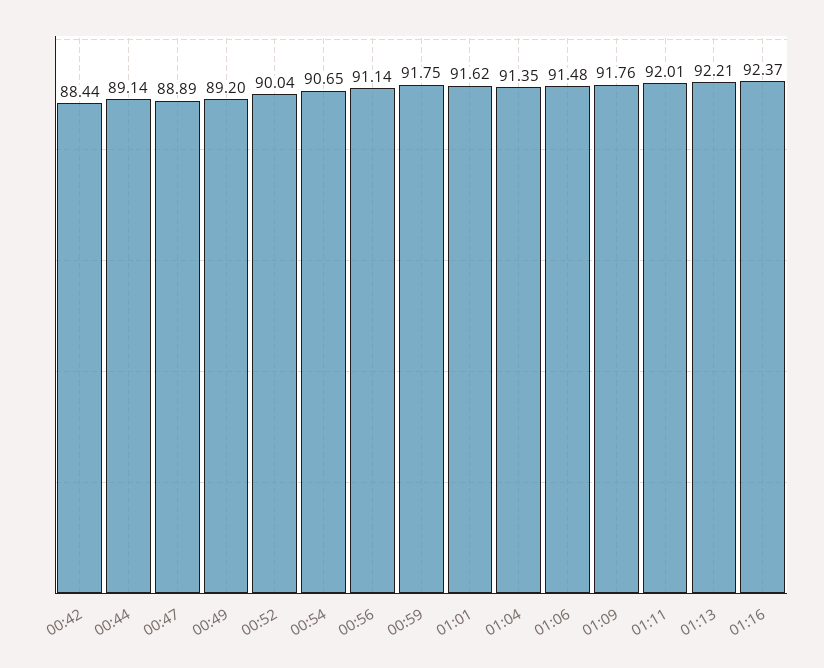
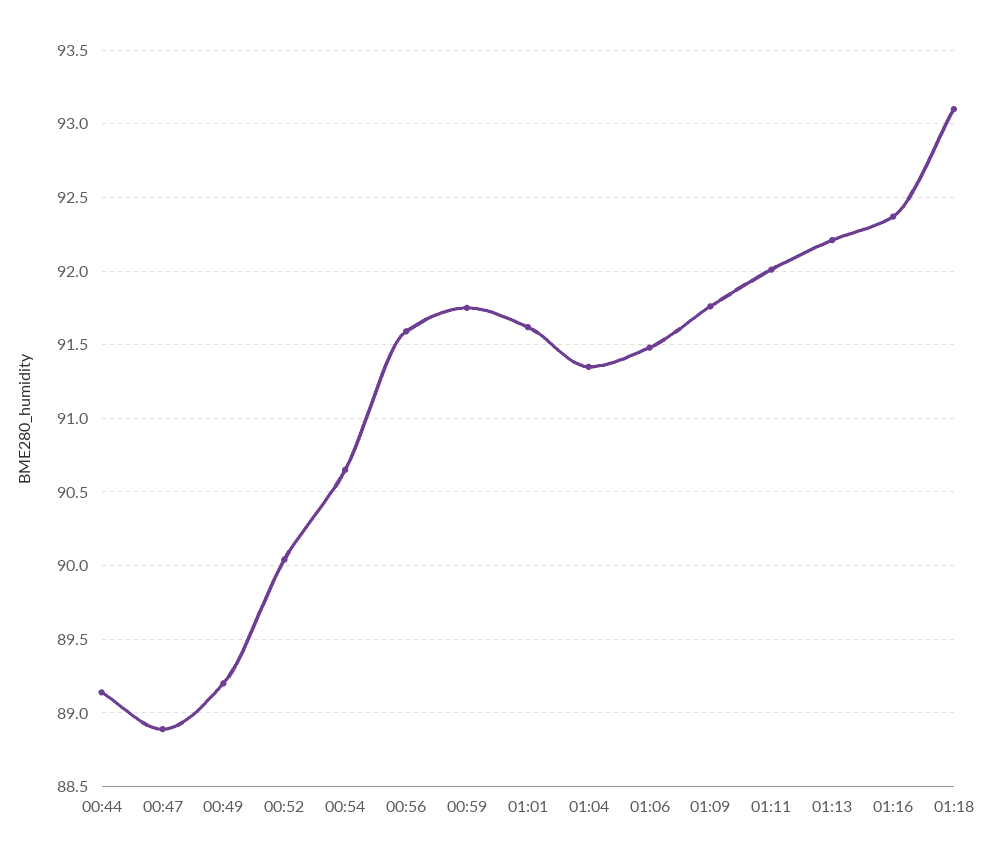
00:42: 88.44 -> none
00:56: 91.14 -> 91.6
01:18: none -> 93.1

